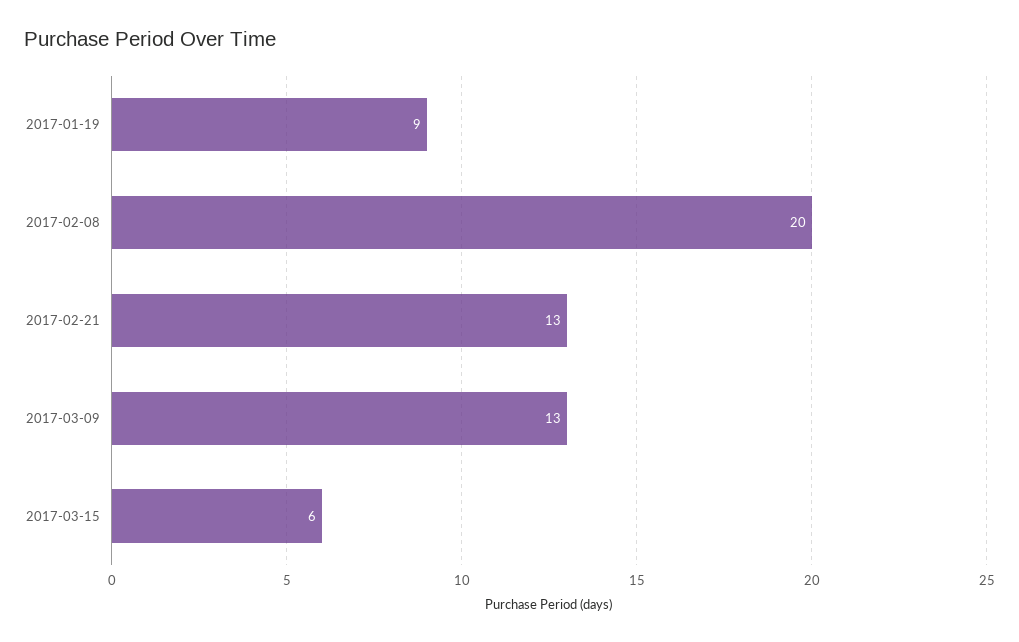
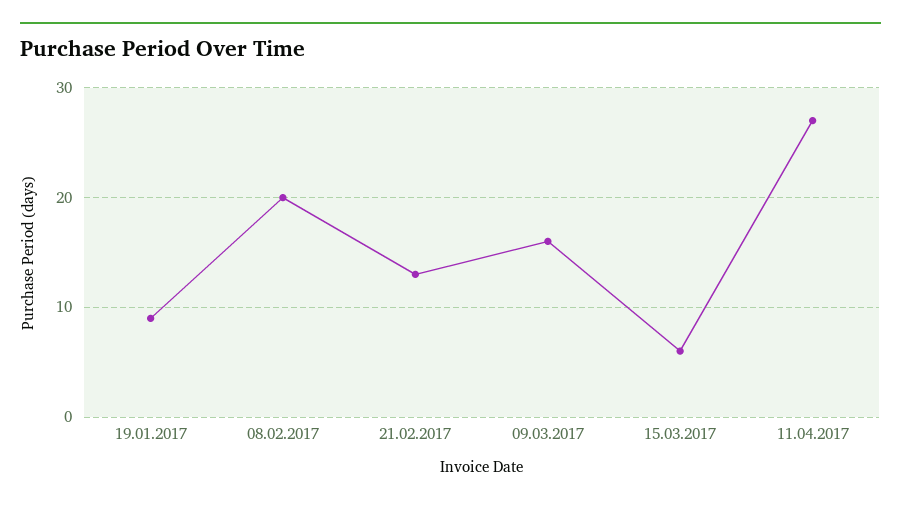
2017-03-09: 13 -> 16
11.04.2017: none -> 27

